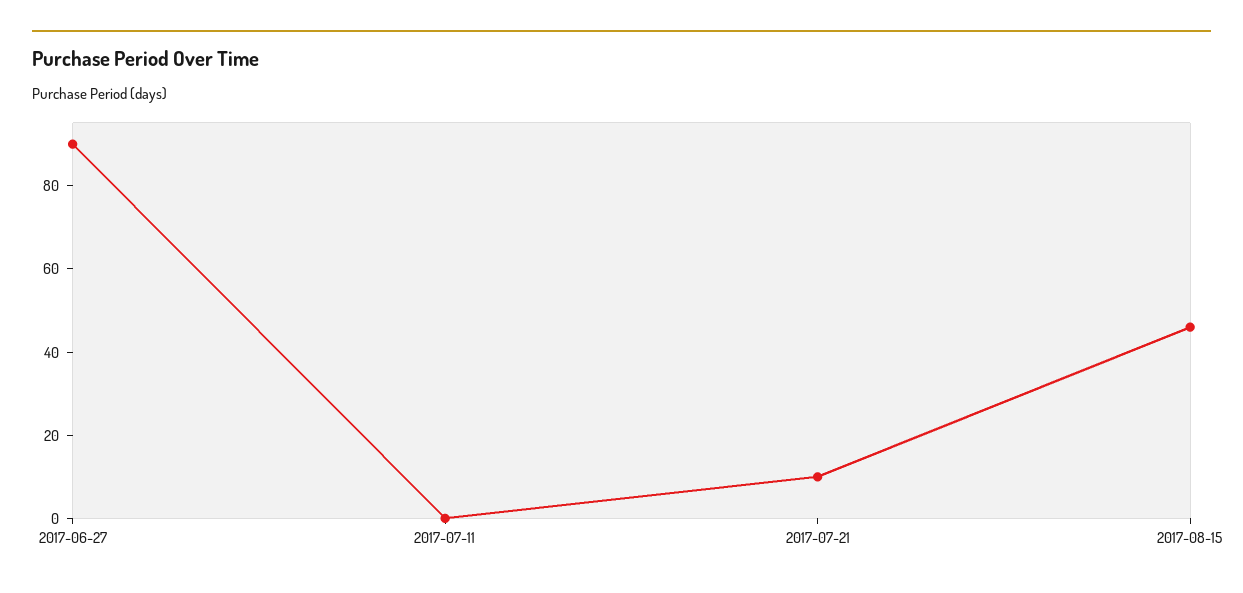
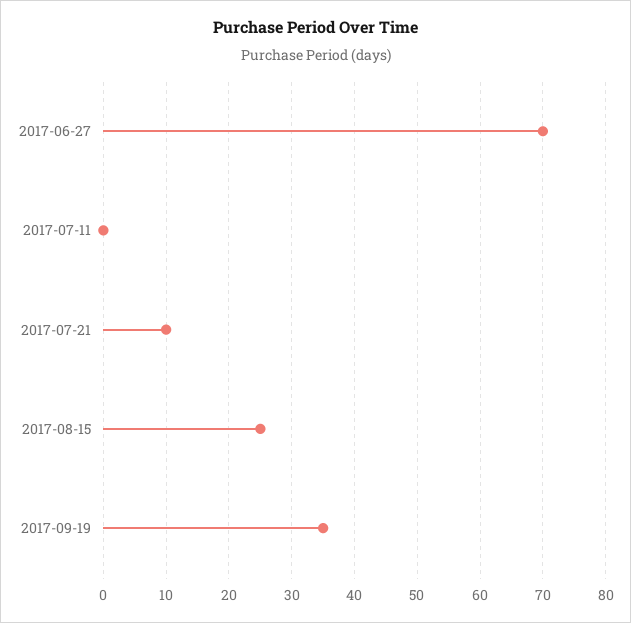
2017-06-27: 90 -> 70
2017-08-15: 45 -> 25
2017-09-19: none -> 35

